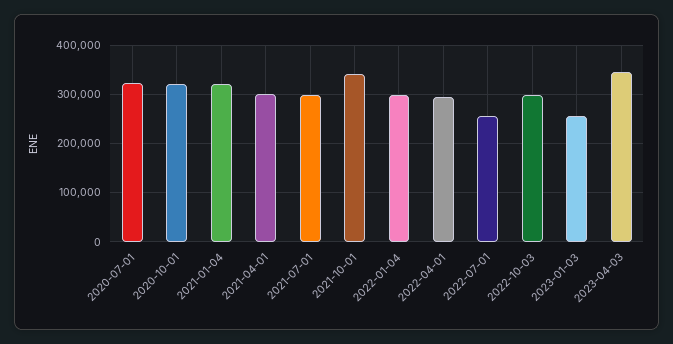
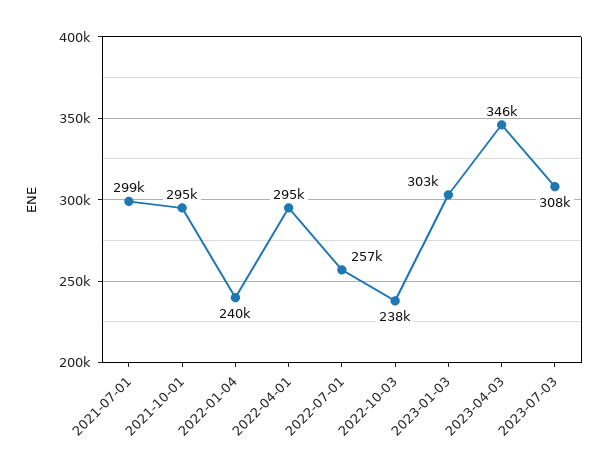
2020-07-01: 320000 -> none
2020-10-01: 320000 -> none
2021-01-04: 320000 -> none
2021-04-01: 300000 -> none
2021-10-01: 340000 -> 295000
2022-01-04: 300000 -> 240000
2022-10-03: 300000 -> 238000
2023-01-03: 260000 -> 303000
2023-07-03: none -> 308000

